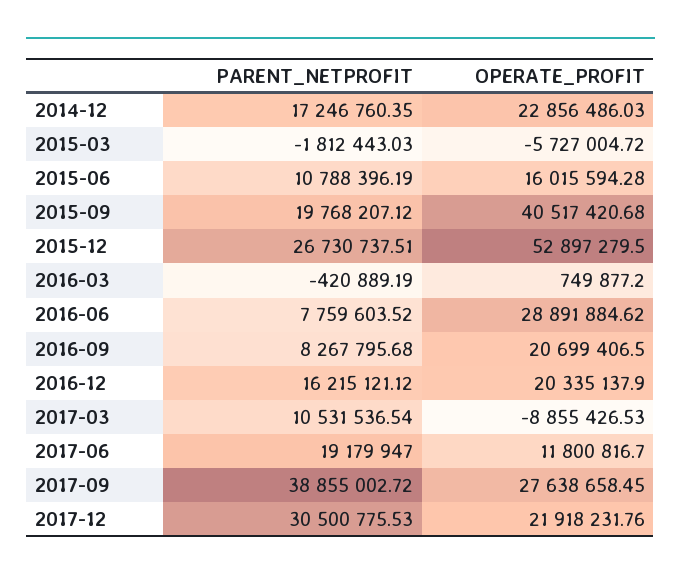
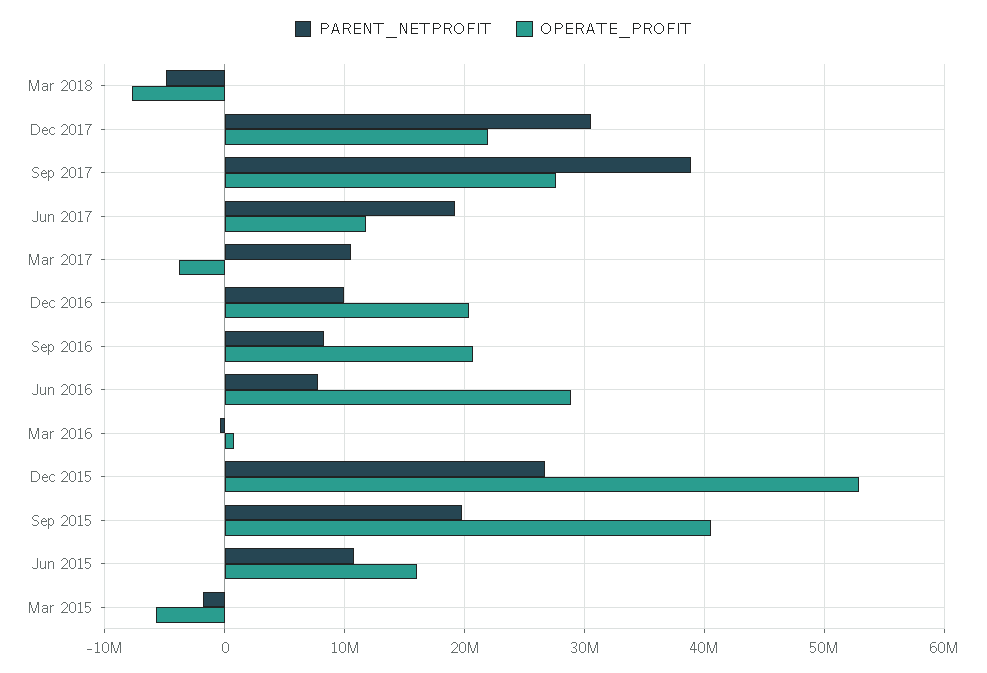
PARENT_NETPROFIT, 2014-12: 17246760.35 -> none
OPERATE_PROFIT, 2014-12: 22856486.03 -> none
PARENT_NETPROFIT, 2016-12: 16215121.12 -> 10000000
OPERATE_PROFIT, 2017-03: -8855426.53 -> -4000000
PARENT_NETPROFIT, Mar 2018: none -> -5000000
OPERATE_PROFIT, Mar 2018: none -> -8000000

